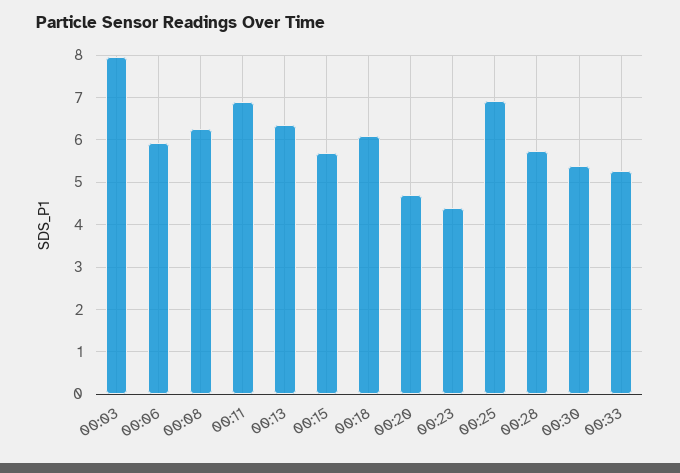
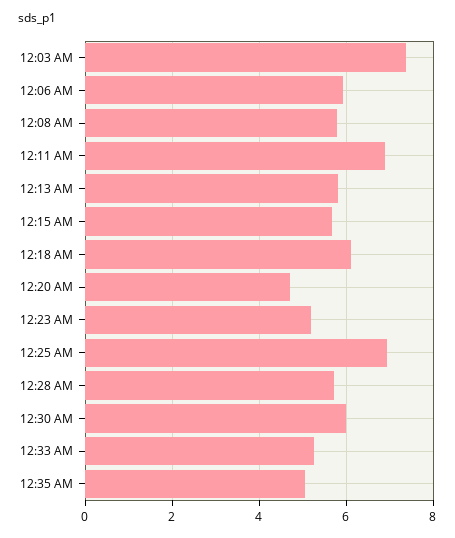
00:03: 8 -> 7.4
00:08: 6.2 -> 5.8
00:13: 6.4 -> 5.8
00:23: 4.4 -> 5.2
00:30: 5.4 -> 6
12:35 AM: none -> 5

